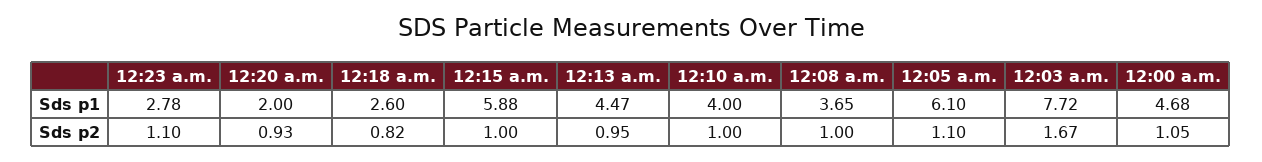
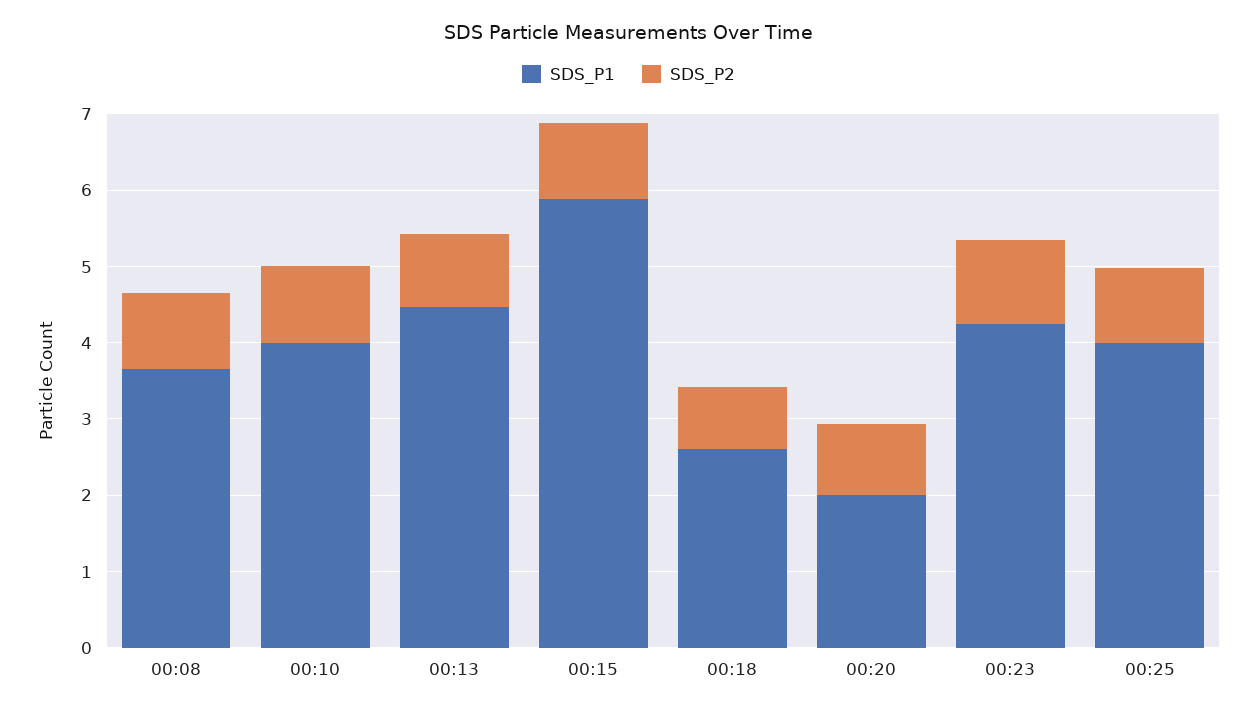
Sds p1, 12:23 a.m.: 2.78 -> 4.2
Sds p1, 12:05 a.m.: 6.1 -> none
Sds p1, 12:03 a.m.: 7.72 -> none
Sds p1, 12:00 a.m.: 4.68 -> none
Sds p2, 12:05 a.m.: 1.1 -> none
Sds p2, 12:03 a.m.: 1.67 -> none
Sds p2, 12:00 a.m.: 1.05 -> none
Sds p1, 00:25: none -> 4
Sds p2, 00:25: none -> 1

